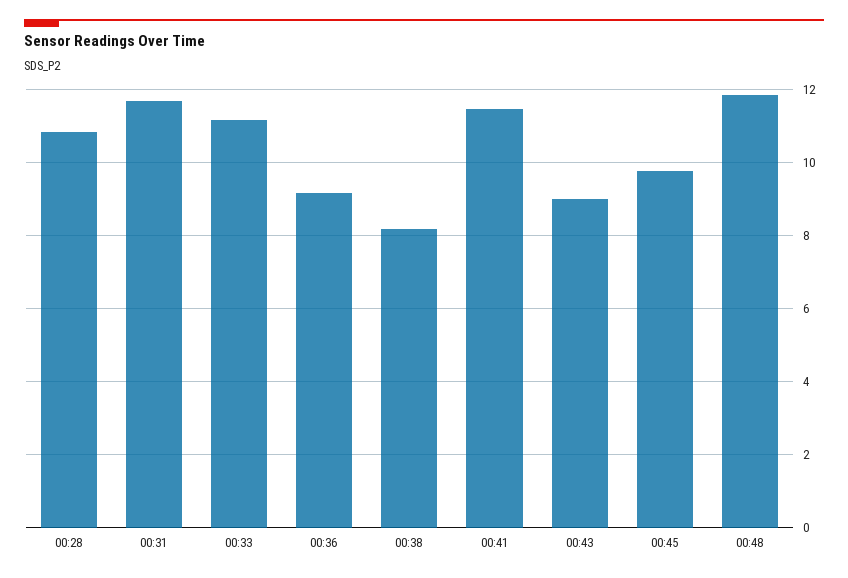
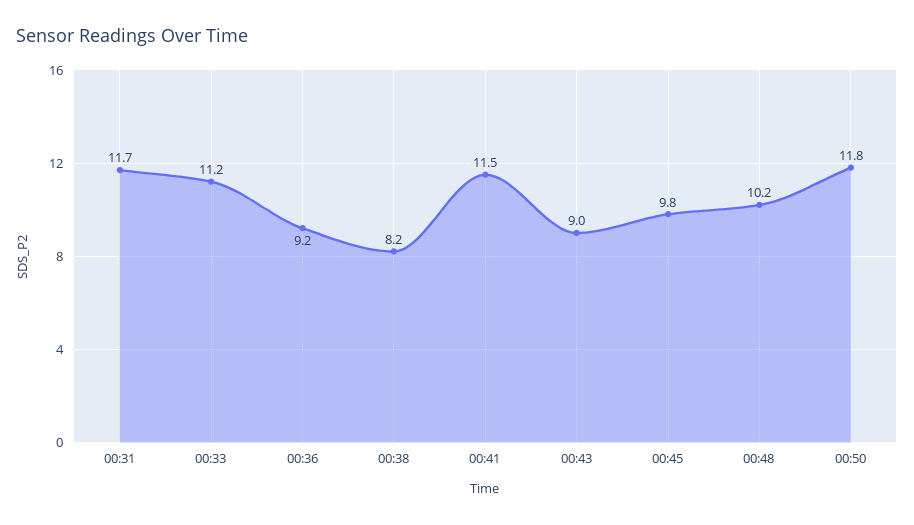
00:28: 10.8 -> none
00:48: 11.8 -> 10.2
00:50: none -> 11.8

